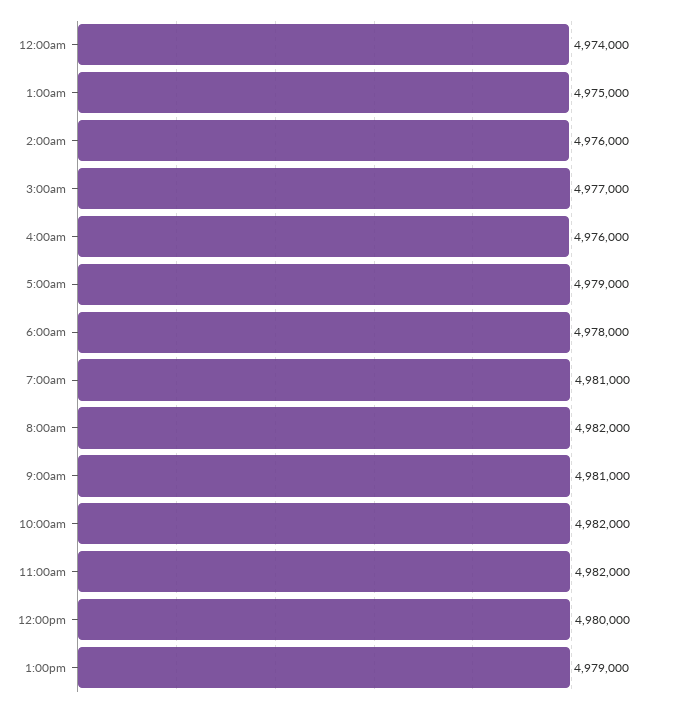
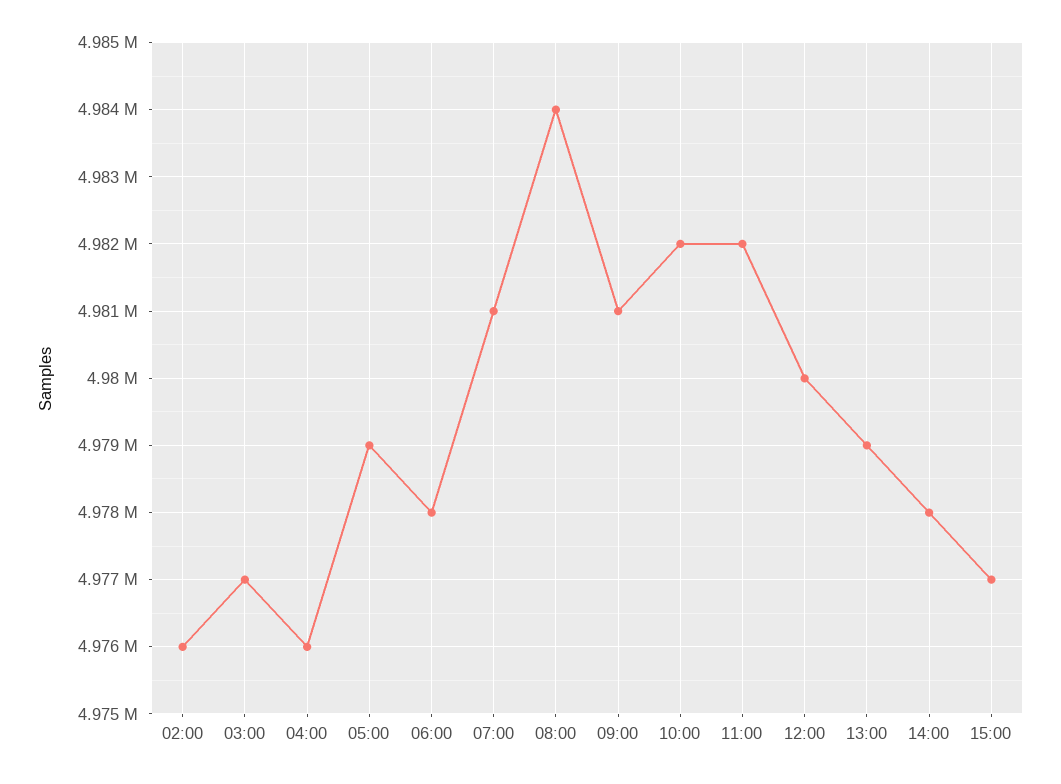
12:00am: 4974000 -> none
1:00am: 4975000 -> none
8:00am: 4982000 -> 4984000
14:00: none -> 4978000
15:00: none -> 4977000

